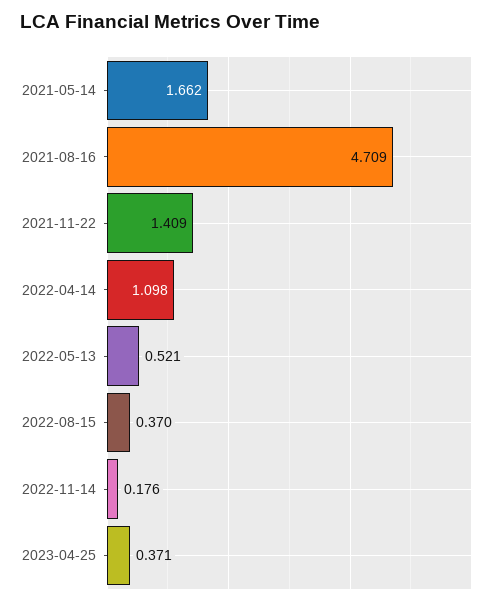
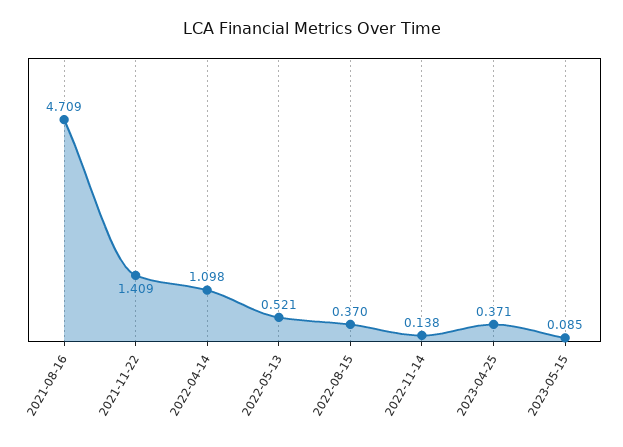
2021-05-14: 1.662 -> none
2022-11-14: 0.176 -> 0.138
2023-05-15: none -> 0.085

